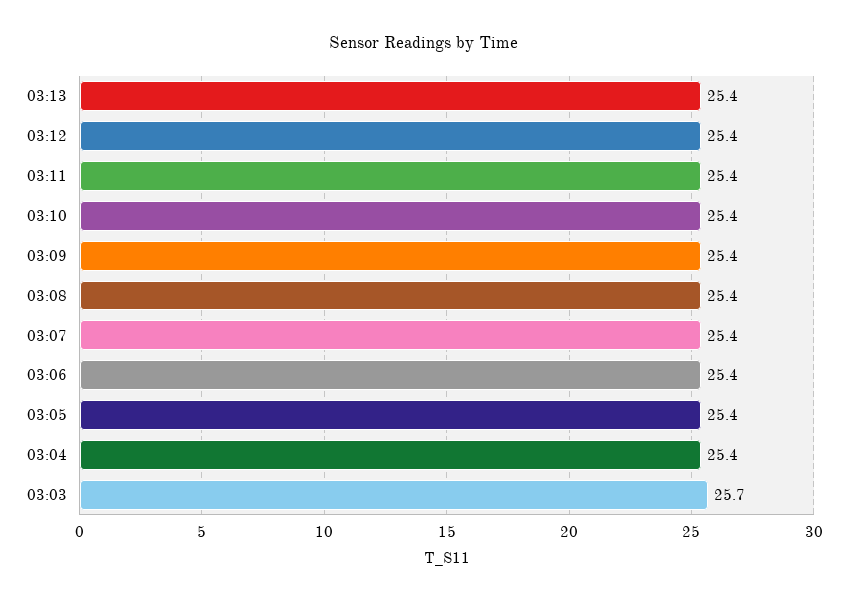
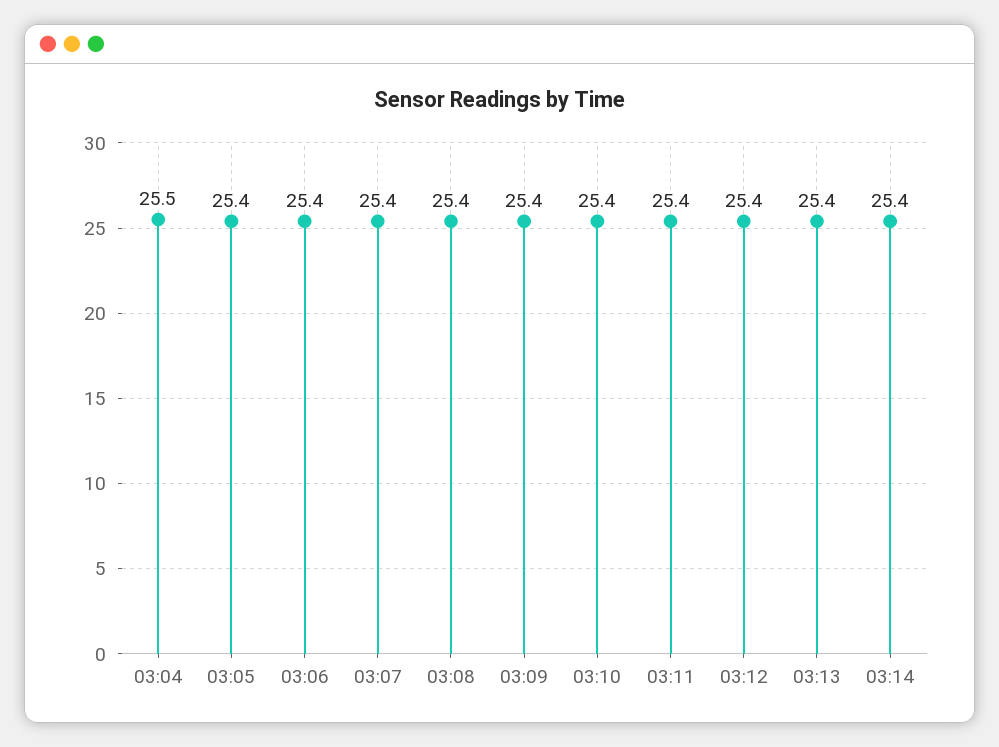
03:04: 25.4 -> 25.5
03:03: 25.7 -> none
03:14: none -> 25.4

